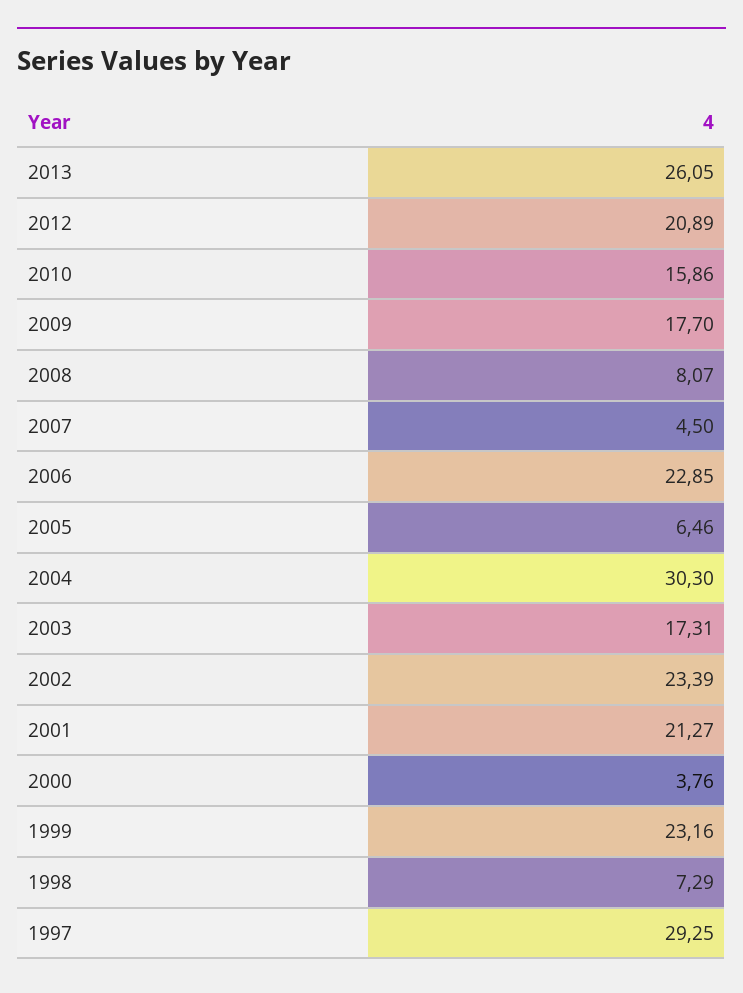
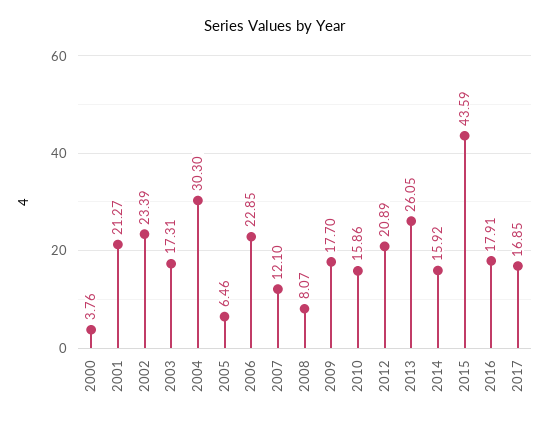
2007: 4.5 -> 12.1
1999: 23.16 -> none
1998: 7.29 -> none
1997: 29.25 -> none
2014: none -> 15.92
2015: none -> 43.59
2016: none -> 17.91
2017: none -> 16.85

